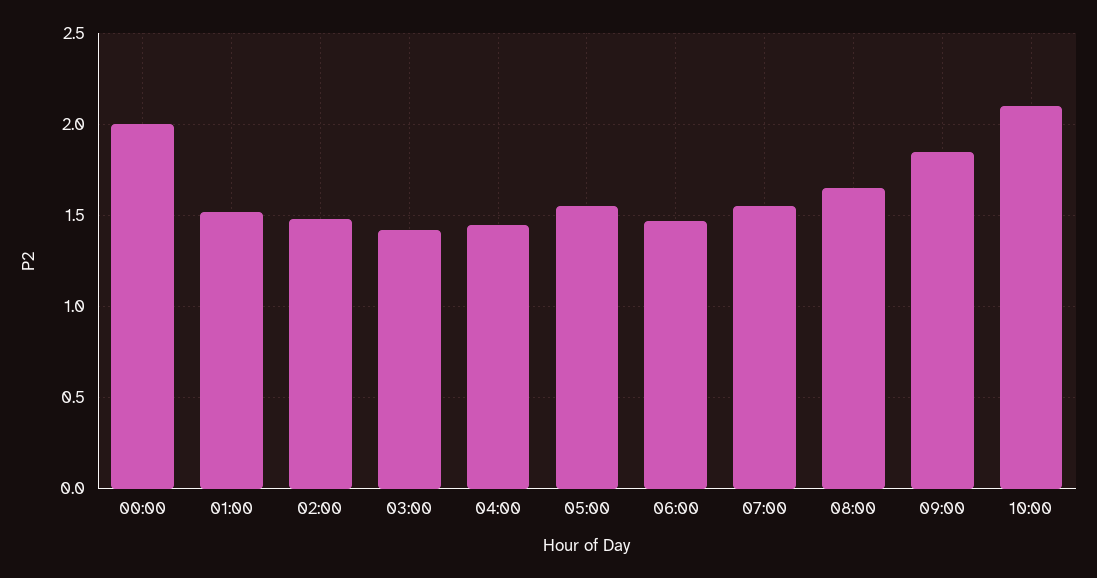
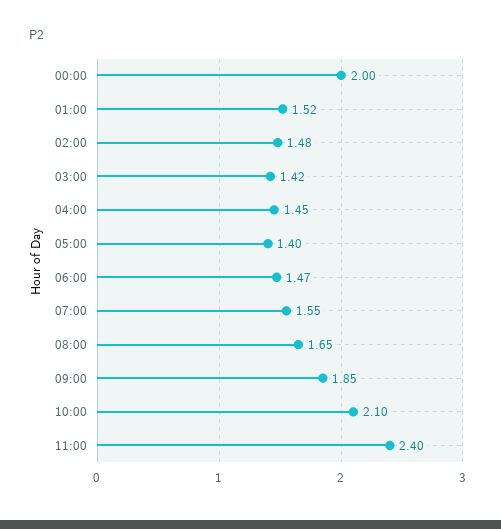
05:00: 1.55 -> 1.4
11:00: none -> 2.4

